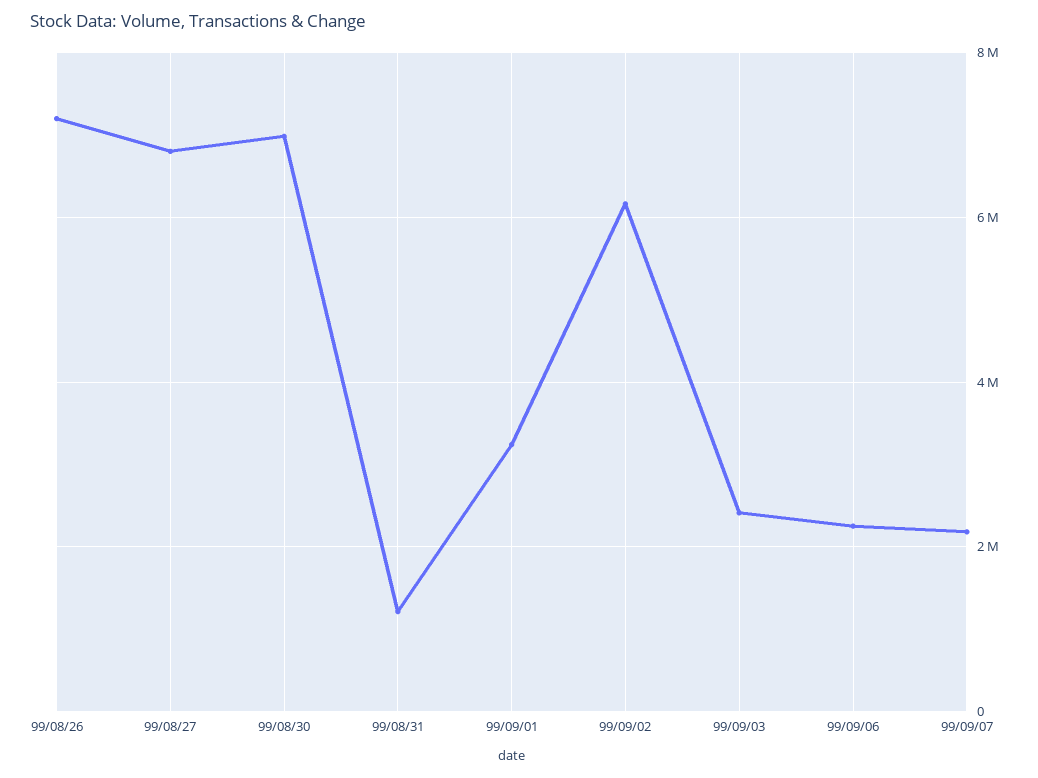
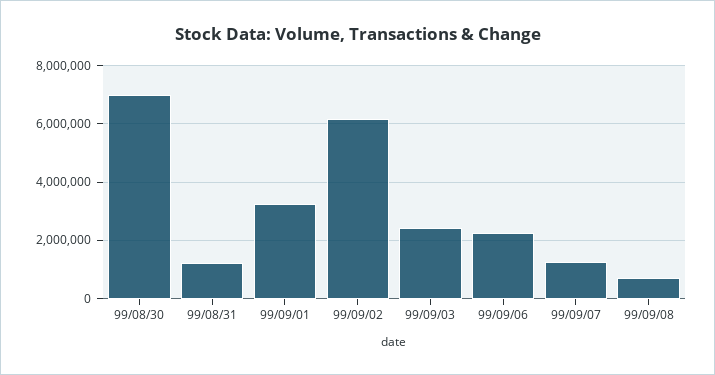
99/08/26: 7200000 -> none
99/08/27: 6800000 -> none
99/09/07: 2200000 -> 1250000
99/09/08: none -> 750000

